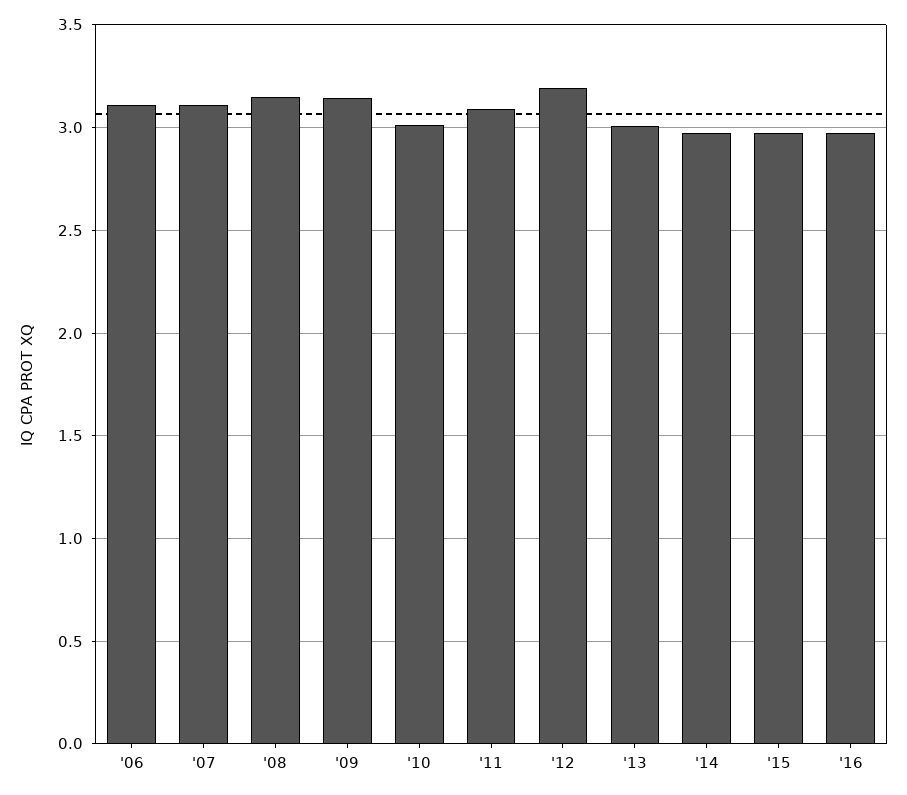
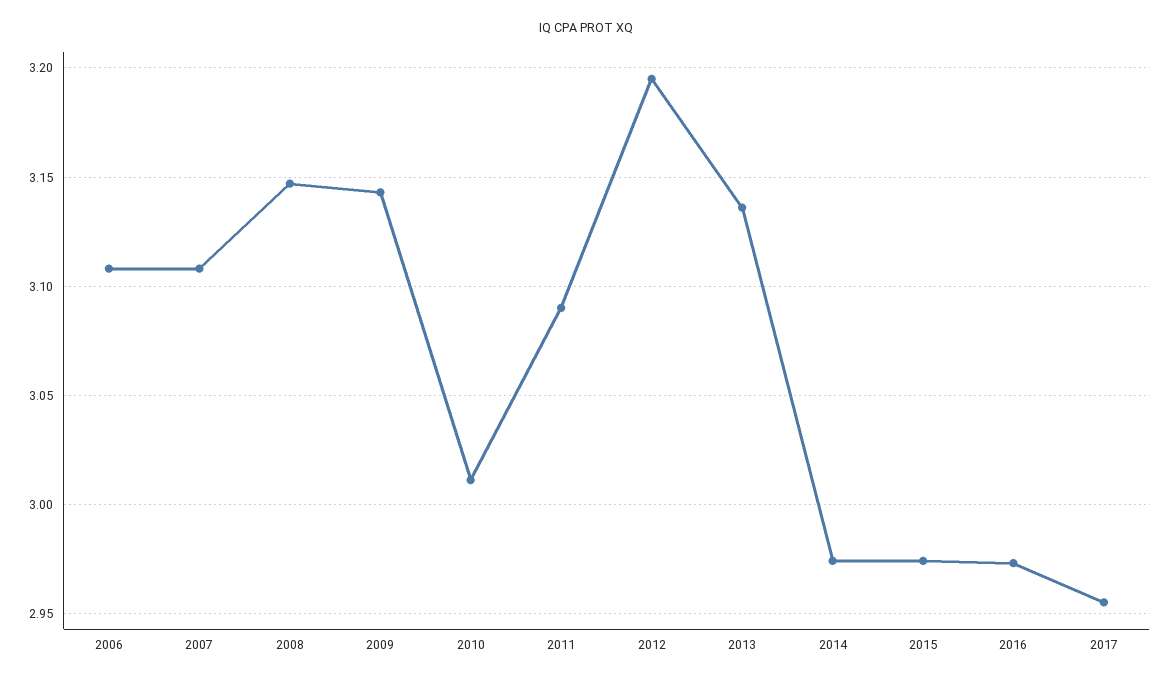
'13: 3 -> 3.135
2017: none -> 2.955

